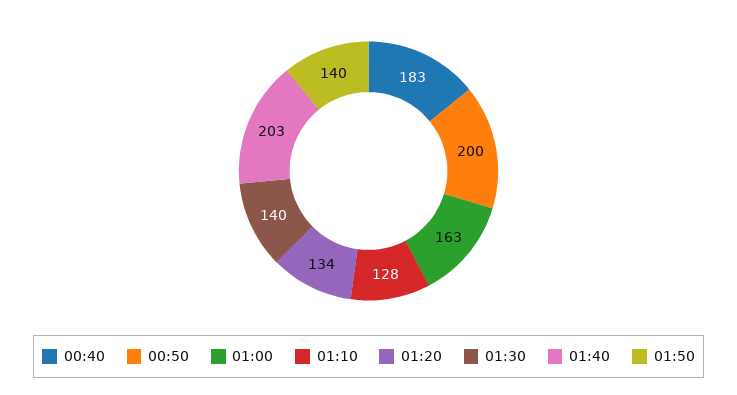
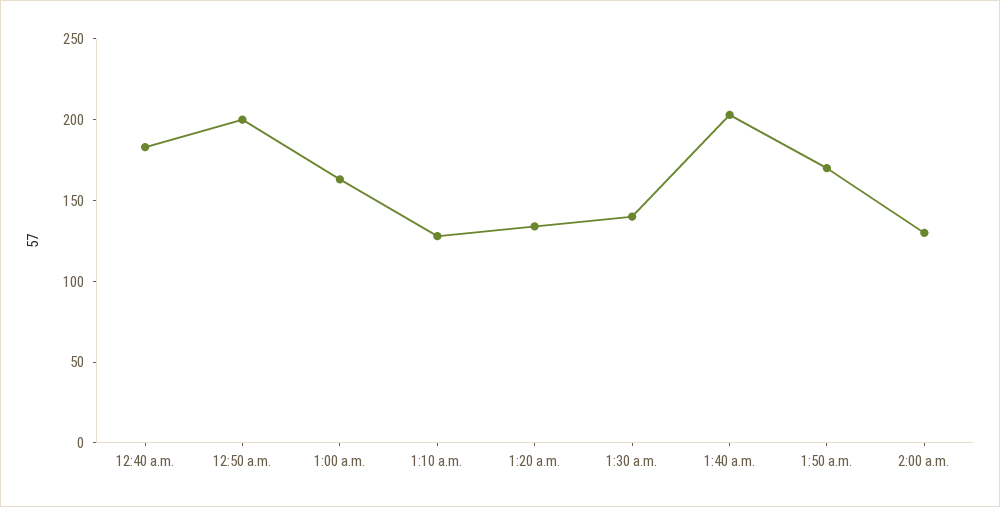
01:50: 140 -> 170
2:00 a.m.: none -> 130

